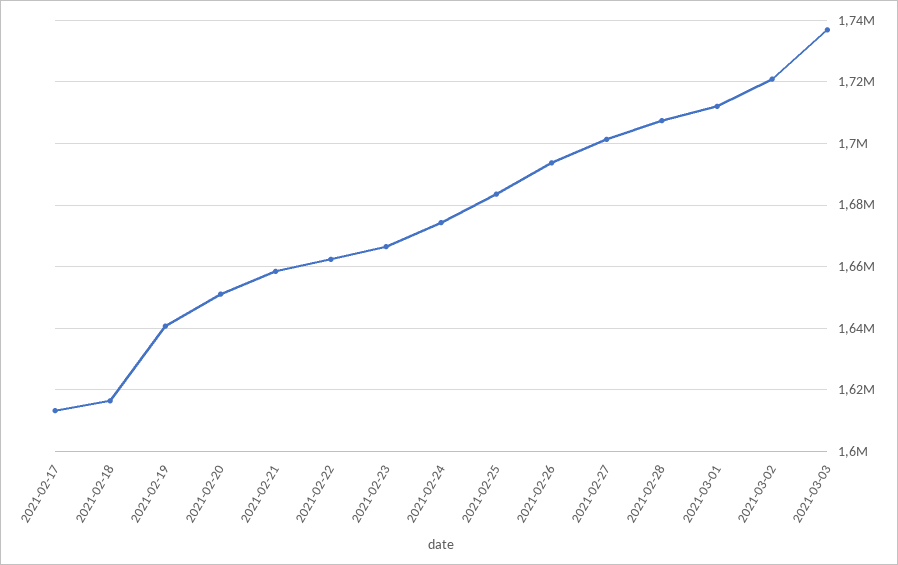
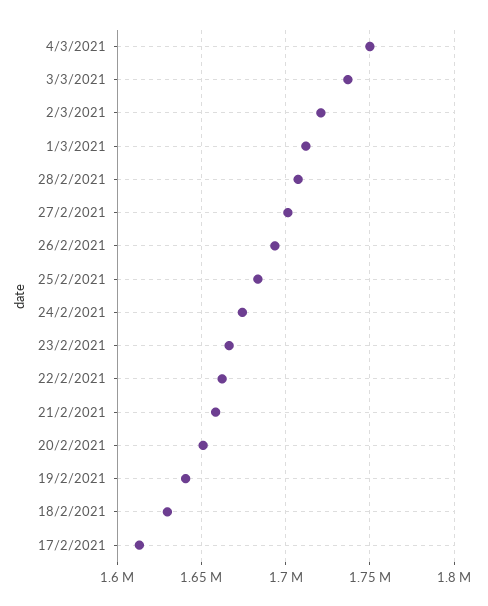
2021-02-18: 1616000 -> 1630000
4/3/2021: none -> 1750000

